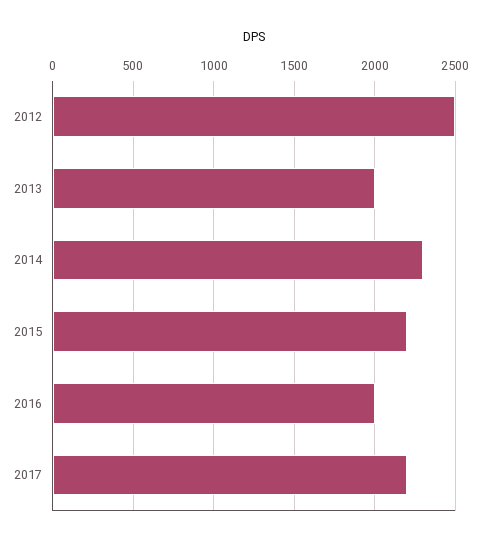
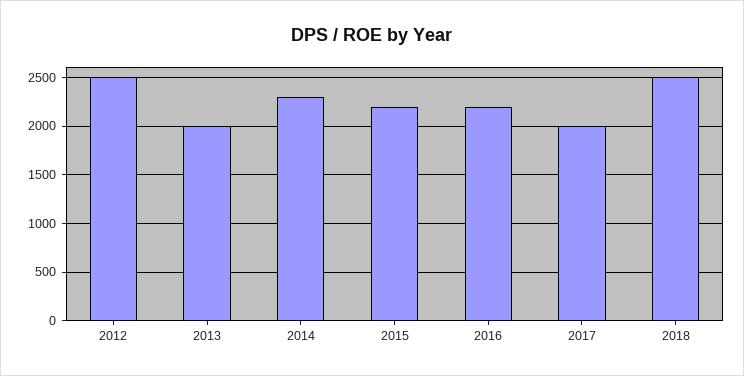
2016: 2000 -> 2200
2017: 2200 -> 2000
2018: none -> 2500

